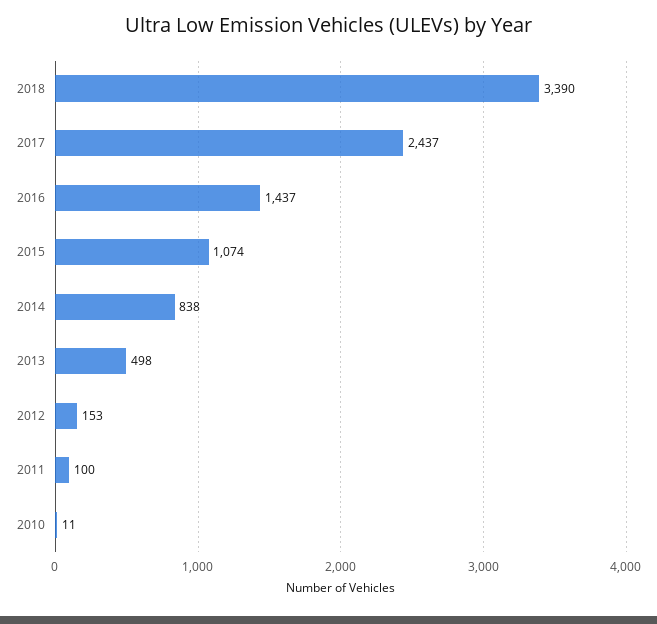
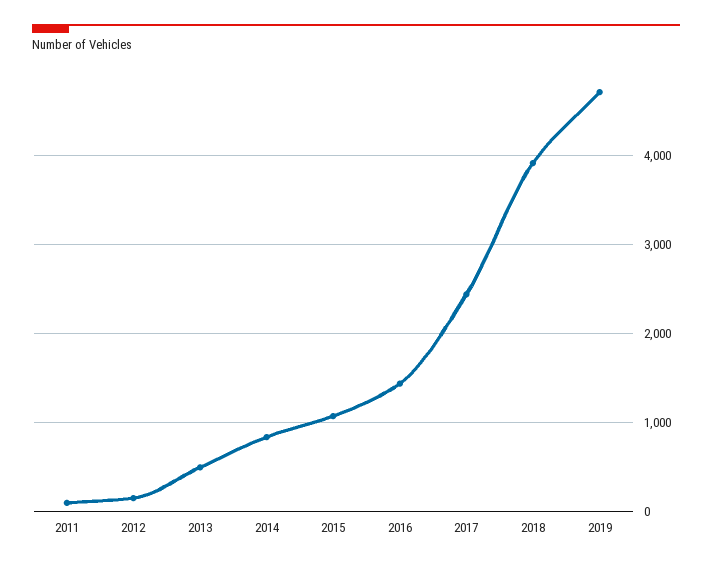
2018: 3390 -> 3900
2010: 11 -> none
2019: none -> 4700

